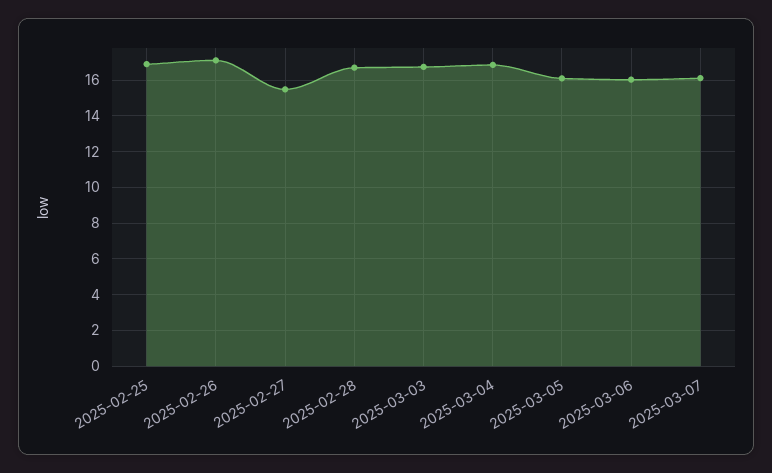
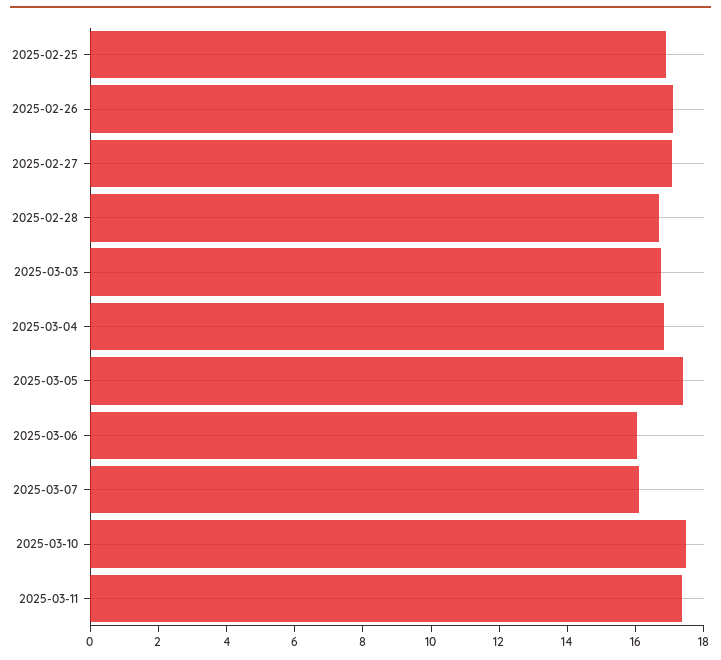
2025-02-27: 15.5 -> 17
2025-03-05: 16 -> 17.5
2025-03-10: none -> 17.5
2025-03-11: none -> 17.5

